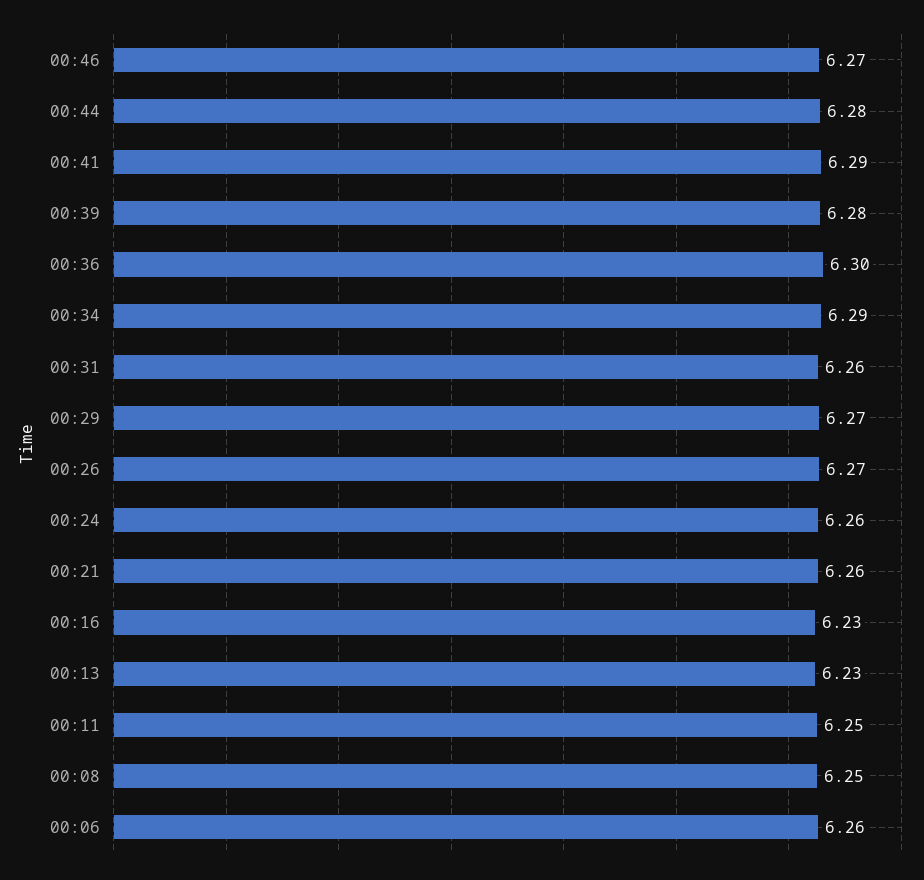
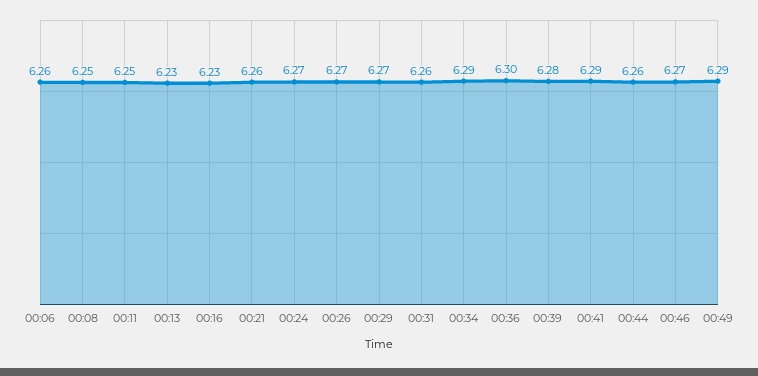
00:44: 6.28 -> 6.26
00:24: 6.26 -> 6.27
00:49: none -> 6.29

